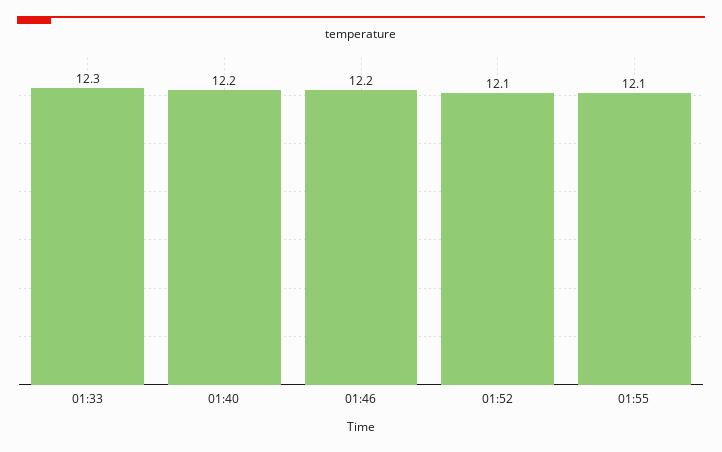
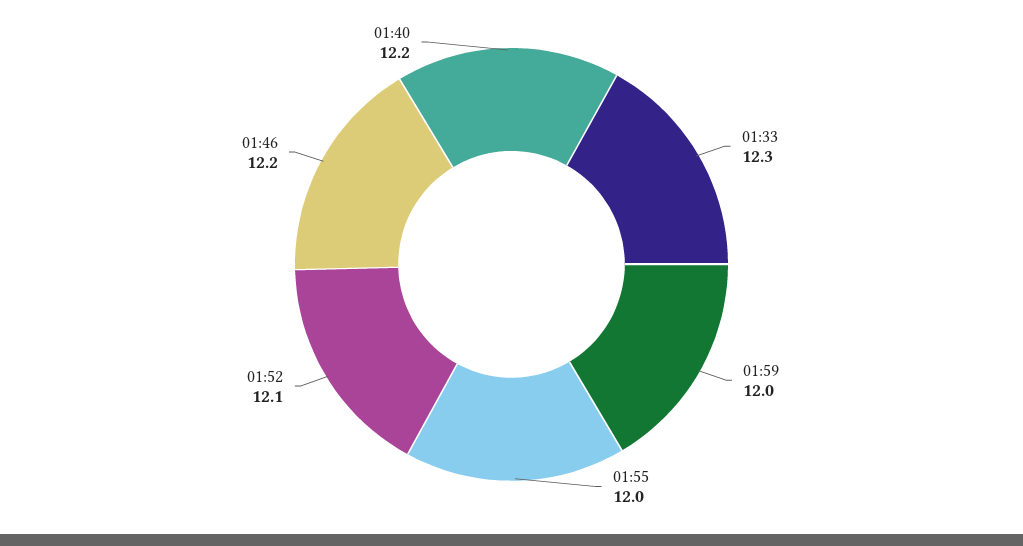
01:55: 12.1 -> 12
01:59: none -> 12

